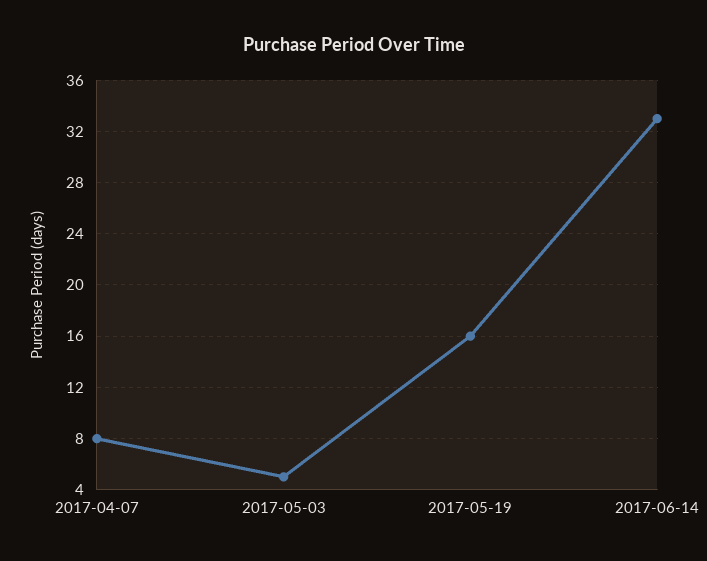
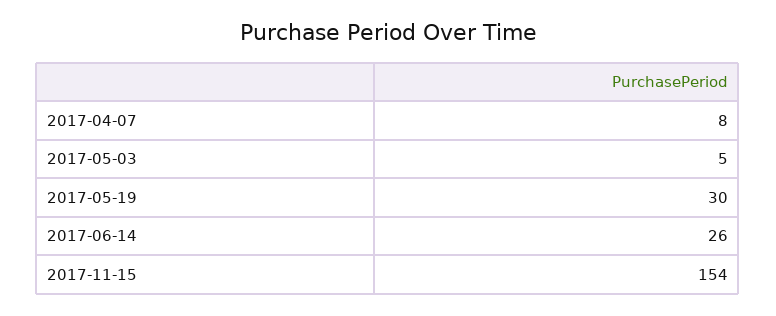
2017-05-19: 16 -> 30
2017-06-14: 33 -> 26
2017-11-15: none -> 154

